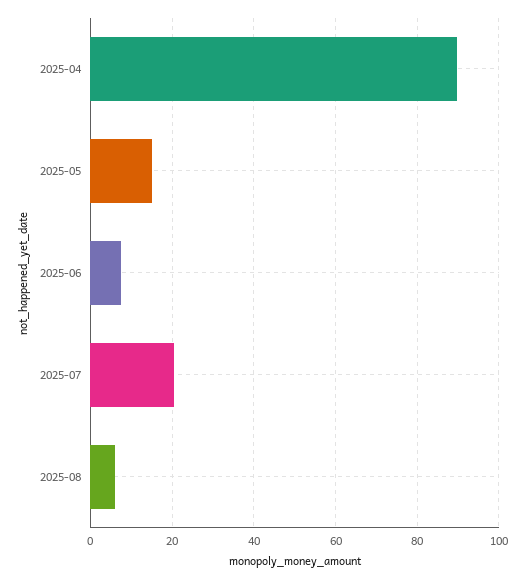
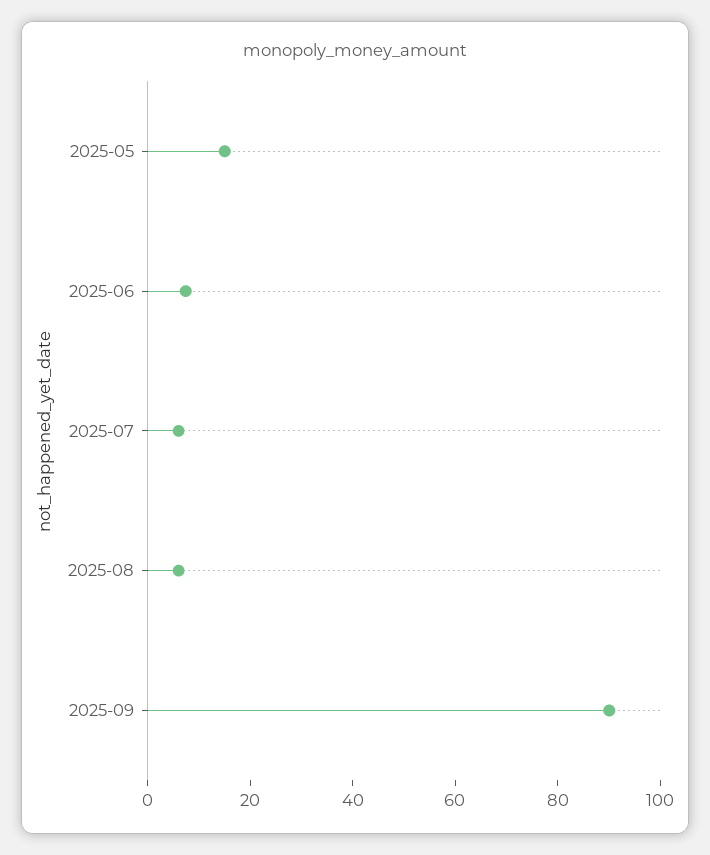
2025-04: 90 -> none
2025-07: 20 -> 5
2025-09: none -> 90

